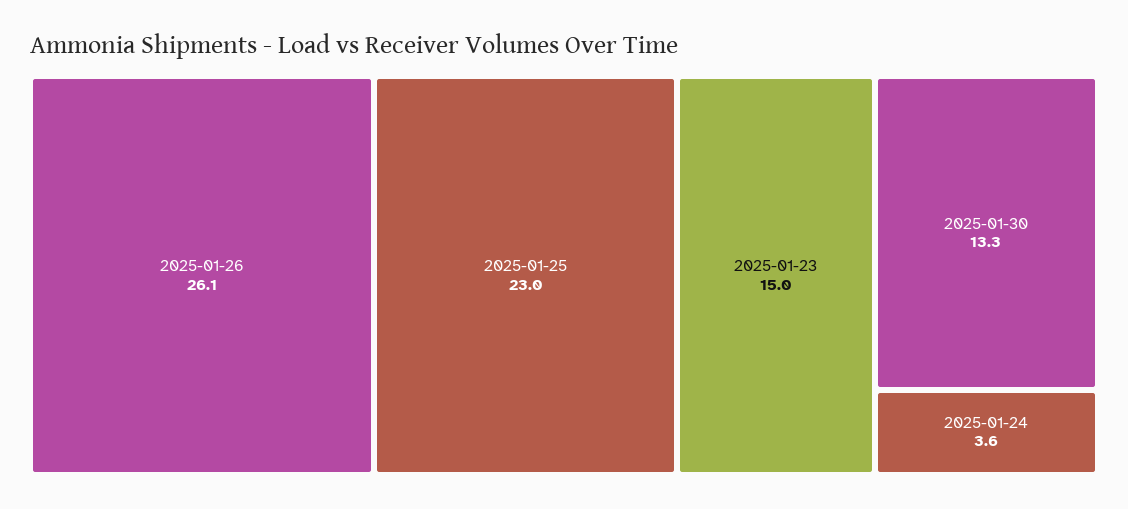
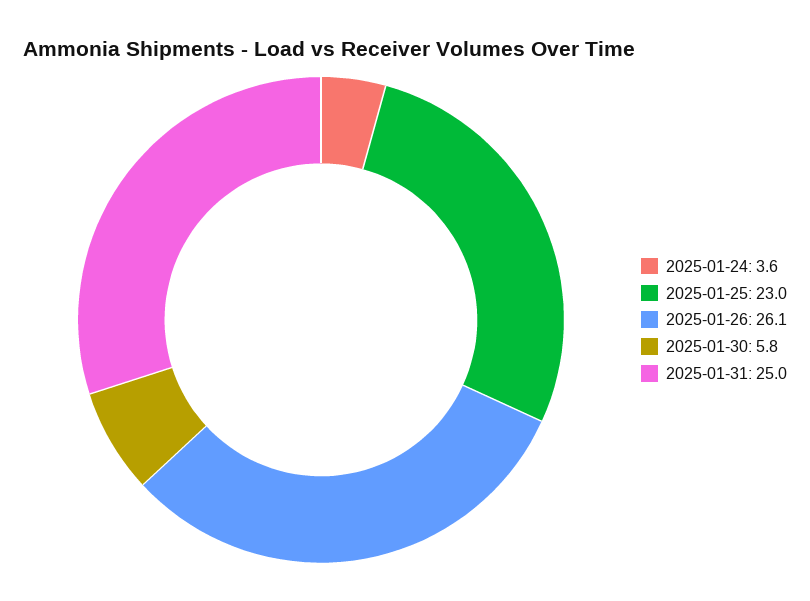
2025-01-23: 15 -> none
2025-01-30: 13.3 -> 5.8
2025-01-31: none -> 25

